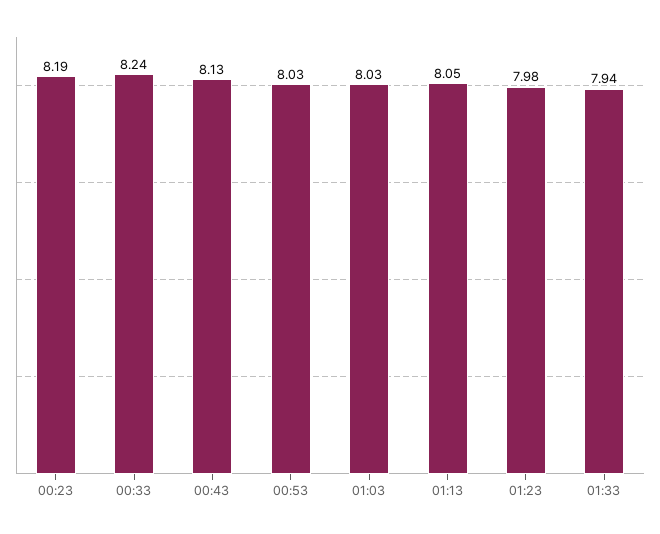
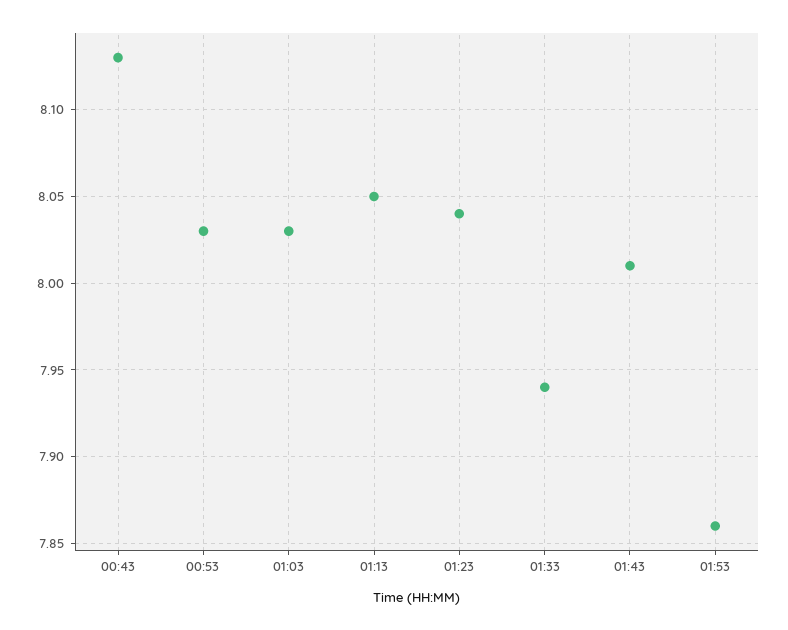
00:23: 8.19 -> none
00:33: 8.24 -> none
01:23: 7.98 -> 8.04
01:43: none -> 8.01
01:53: none -> 7.86

